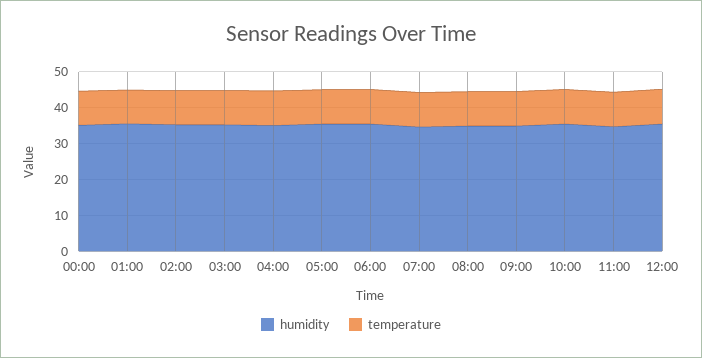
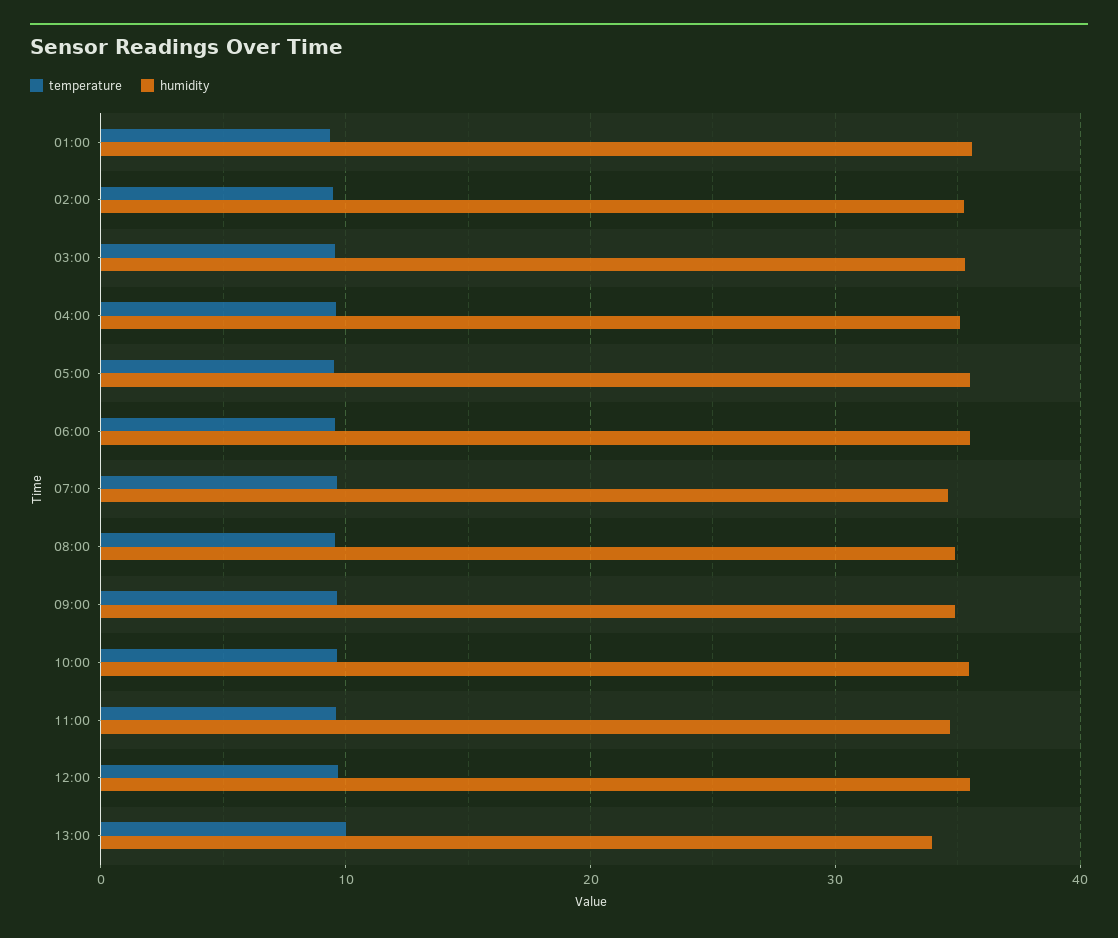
humidity, 00:00: 35 -> none
temperature, 00:00: 10 -> none
temperature, 13:00: none -> 10
humidity, 13:00: none -> 34

